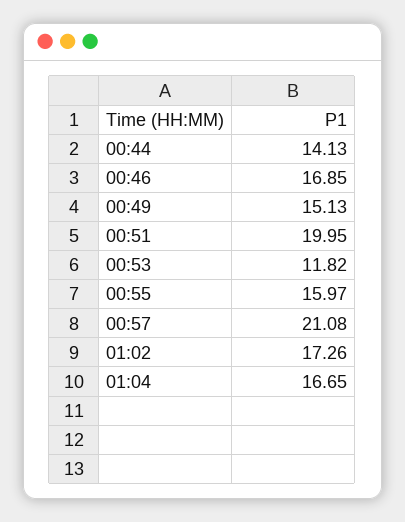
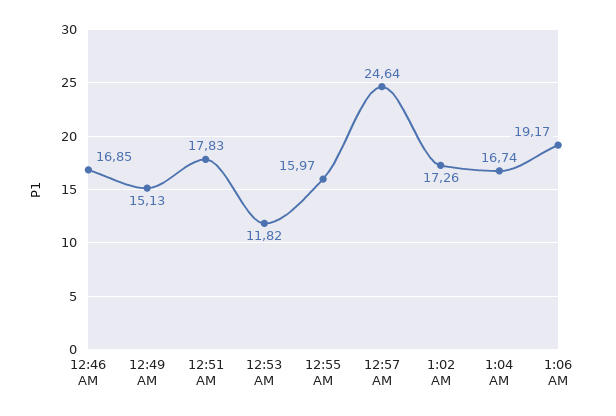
00:44: 14.13 -> none
00:51: 19.95 -> 17.83
00:57: 21.08 -> 24.64
01:04: 16.65 -> 16.74
1:06 AM: none -> 19.17

